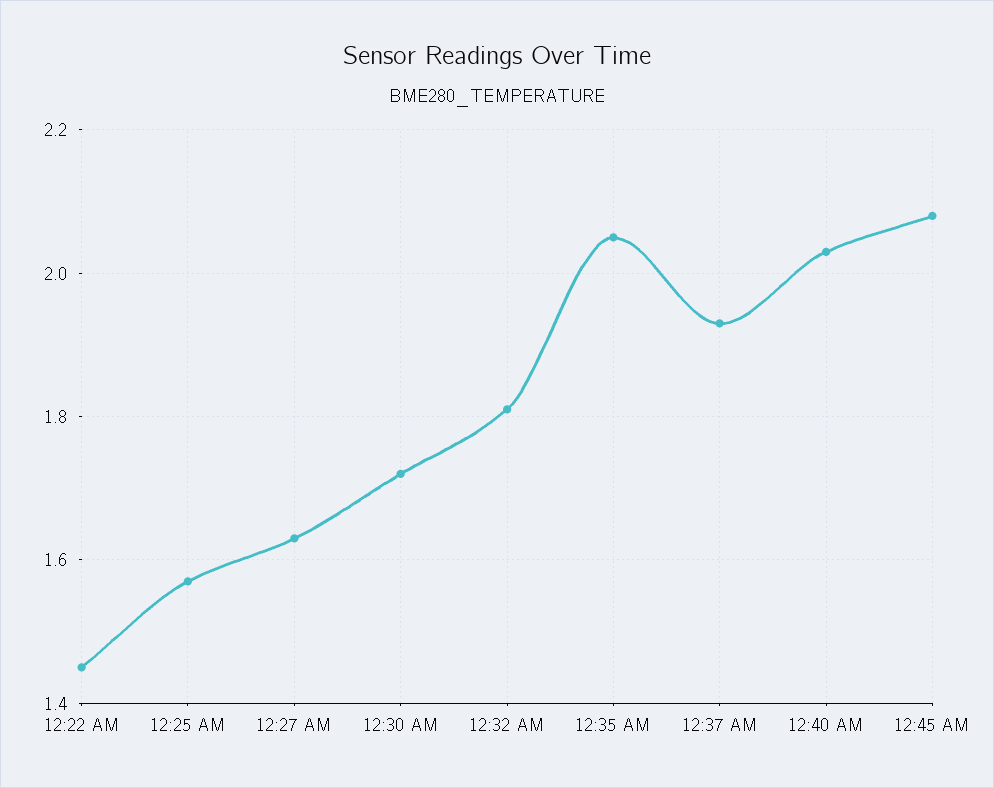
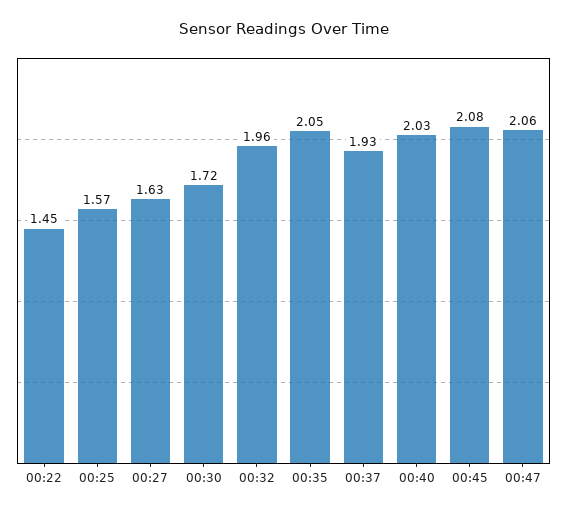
12:32 AM: 1.8 -> 1.96
00:47: none -> 2.06

